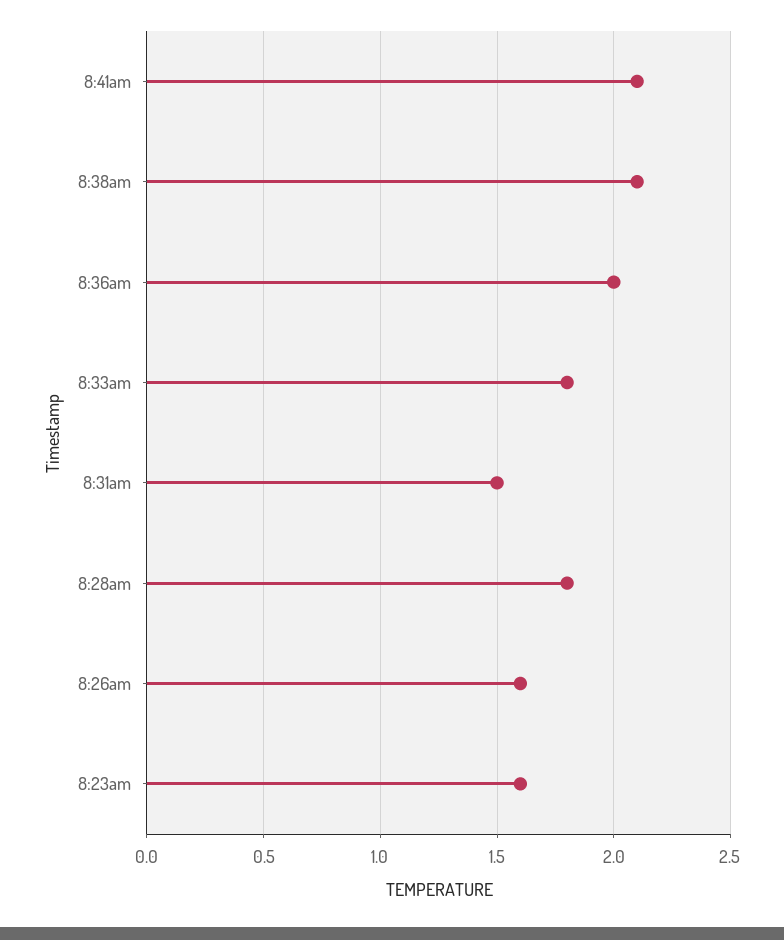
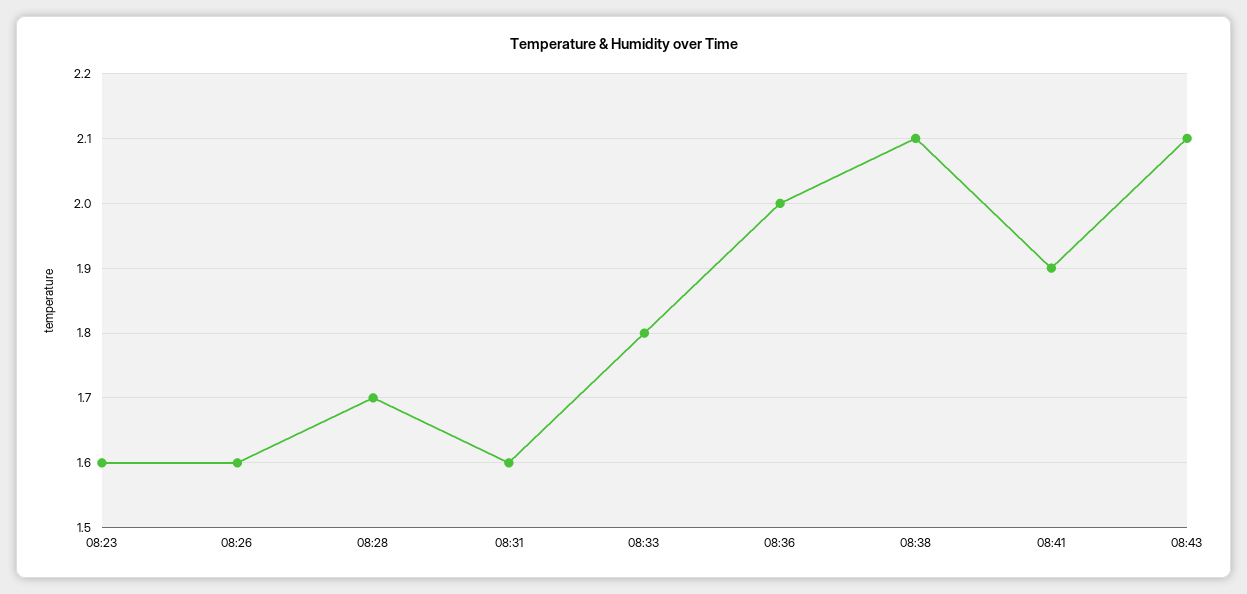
8:41am: 2.1 -> 1.9
8:31am: 1.5 -> 1.6
8:28am: 1.8 -> 1.7
08:43: none -> 2.1

